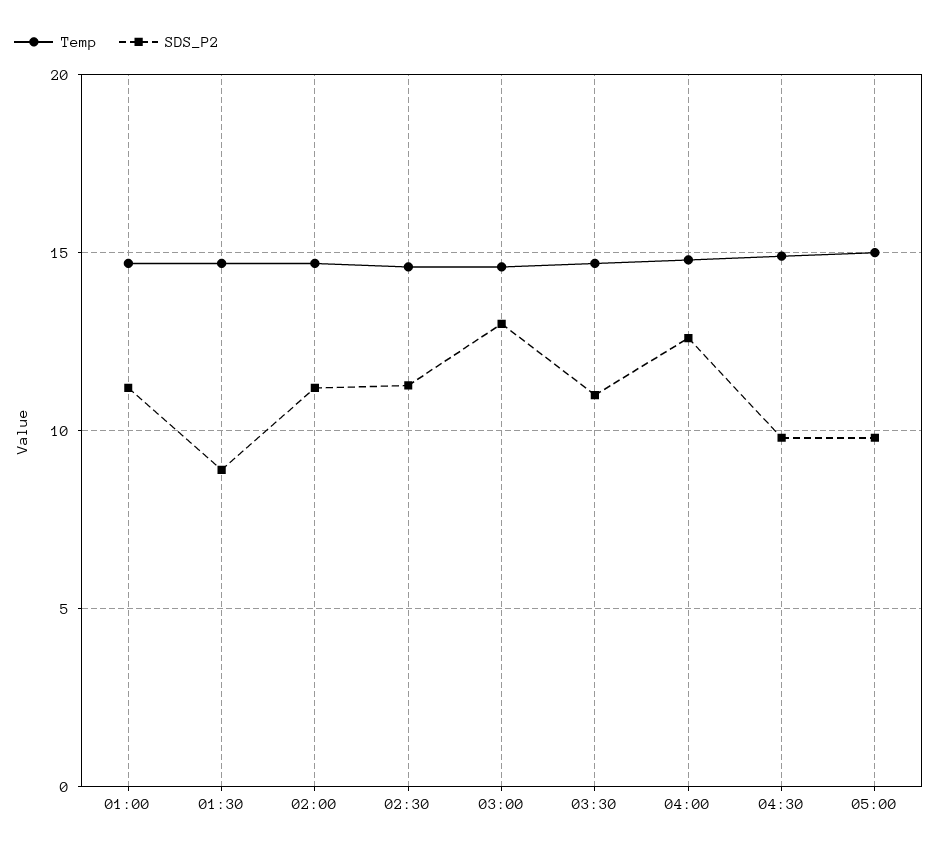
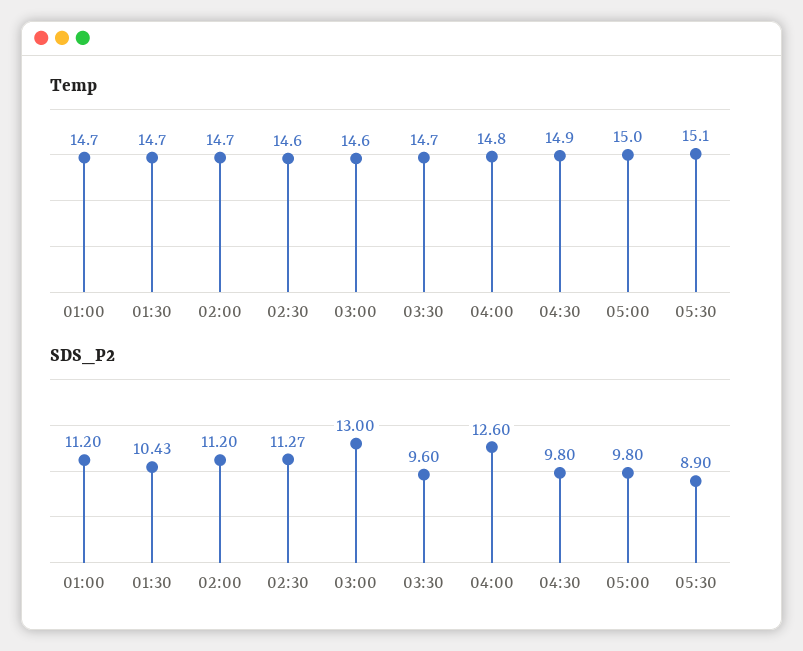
SDS_P2, 01:30: 9 -> 10.43
SDS_P2, 03:30: 11 -> 9.6
Temp, 05:30: none -> 15.1
SDS_P2, 05:30: none -> 8.9

